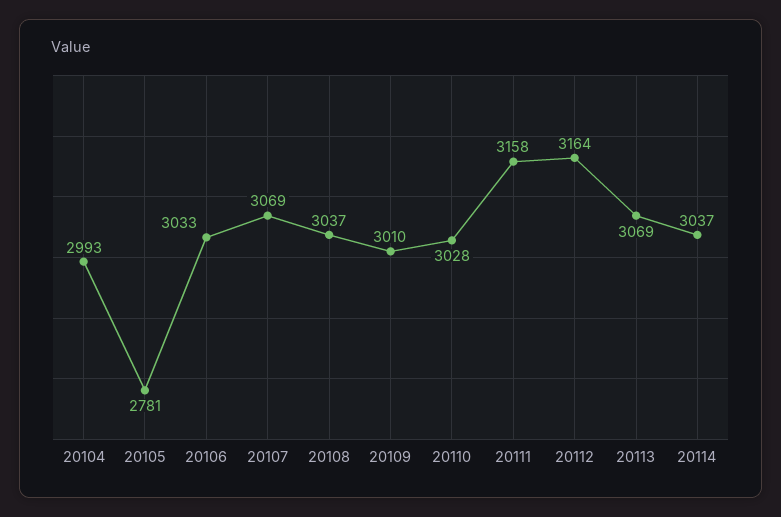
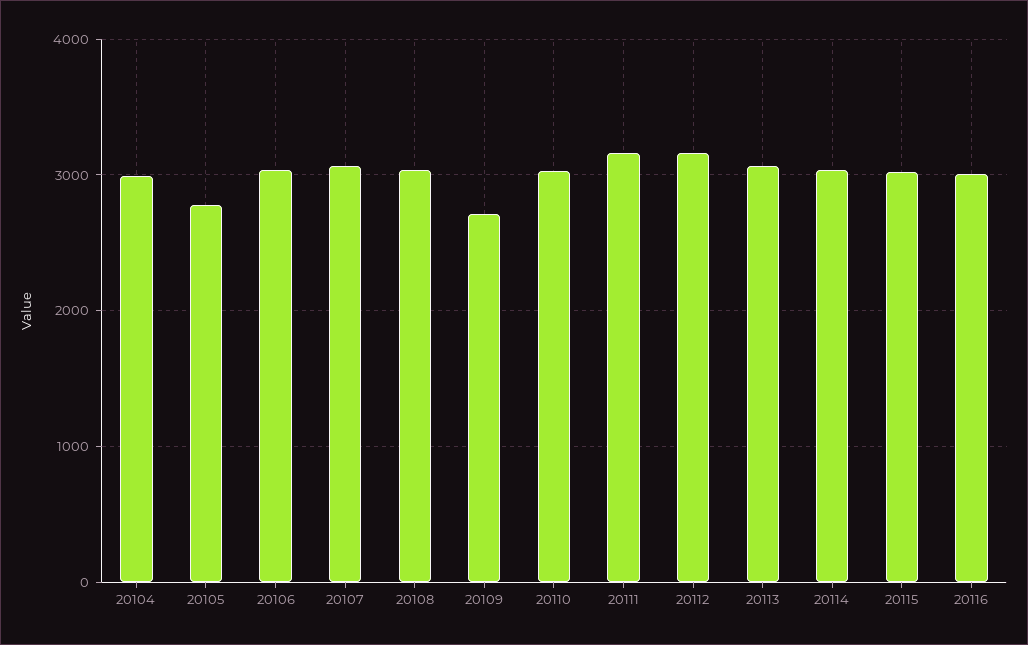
20109: 3010 -> 2700
20115: none -> 3000
20116: none -> 3000

